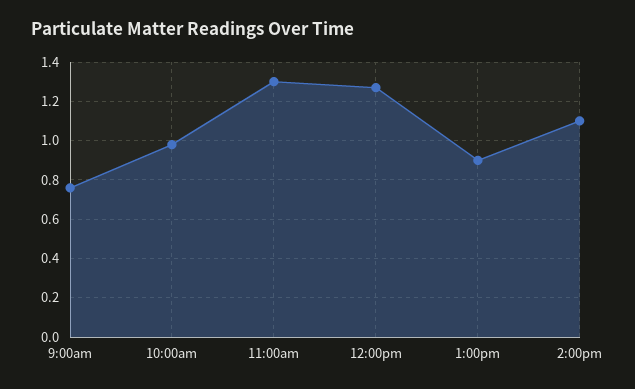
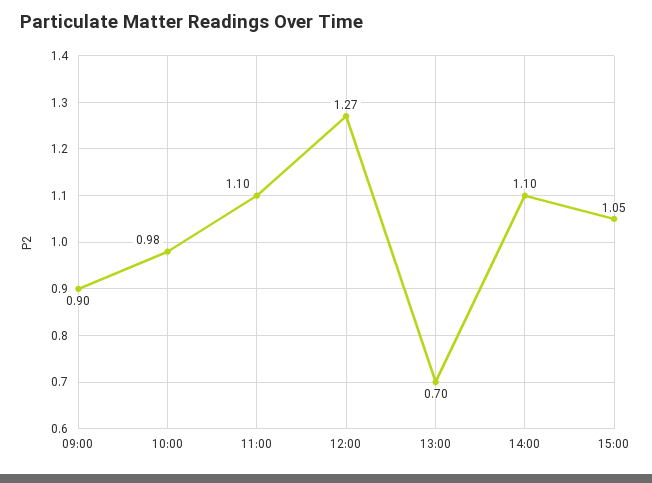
9:00am: 0.75 -> 0.9
11:00am: 1.3 -> 1.1
1:00pm: 0.9 -> 0.7
15:00: none -> 1.05

